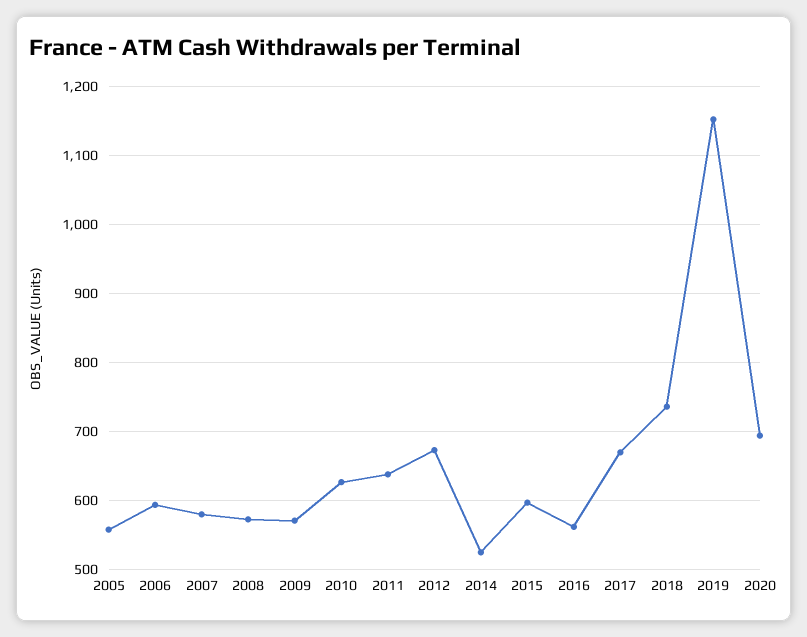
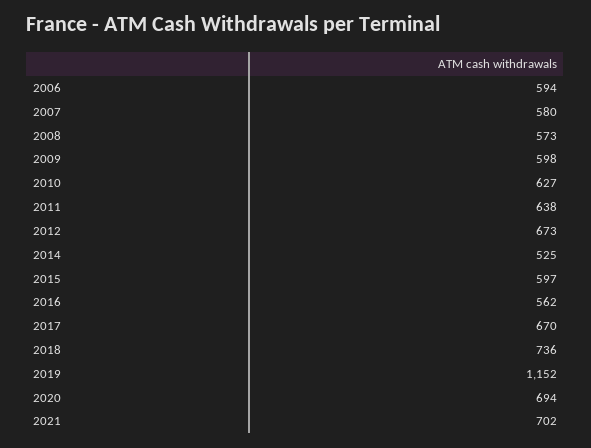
2005: 560 -> none
2009: 570 -> 598
2021: none -> 702

